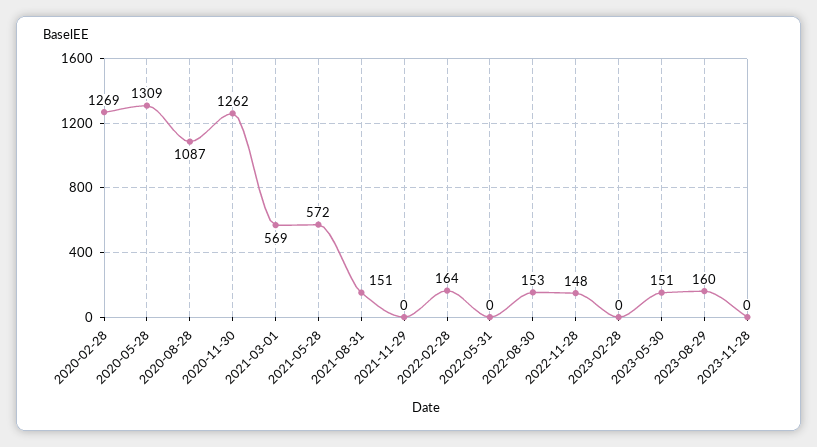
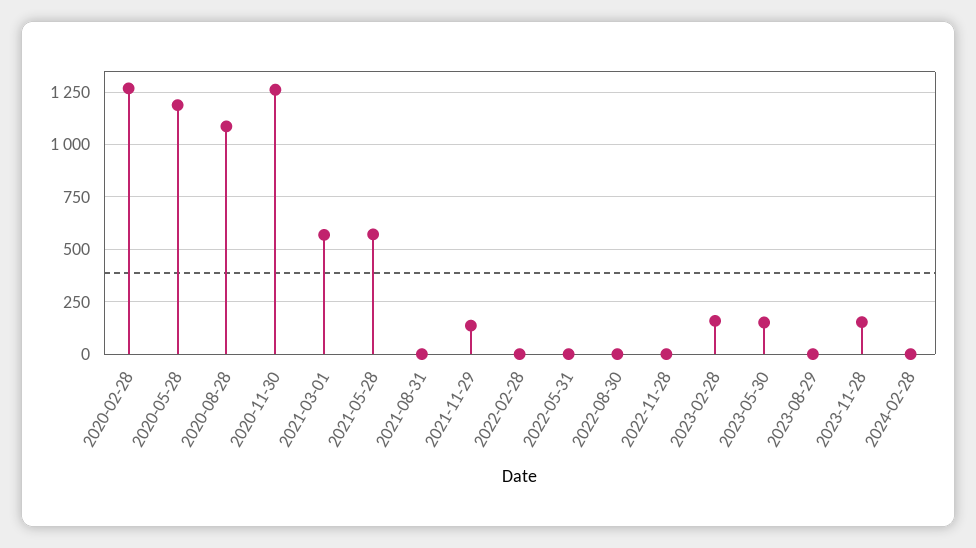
2020-05-28: 1309 -> 1200
2021-08-31: 151 -> 0
2021-11-29: 0 -> 150
2022-02-28: 164 -> 0
2022-08-30: 153 -> 0
2022-11-28: 148 -> 0
2023-02-28: 0 -> 150
2023-08-29: 160 -> 0
2023-11-28: 0 -> 150
2024-02-28: none -> 0

